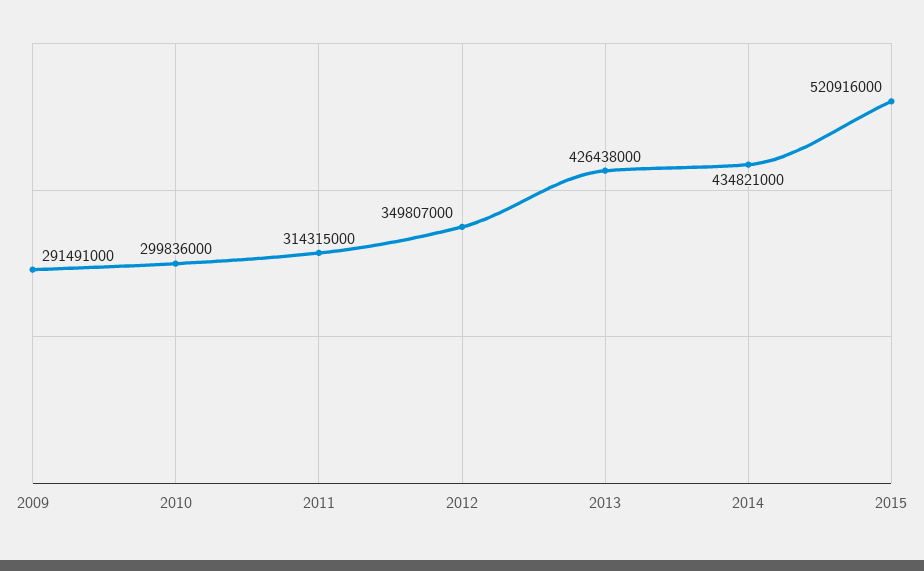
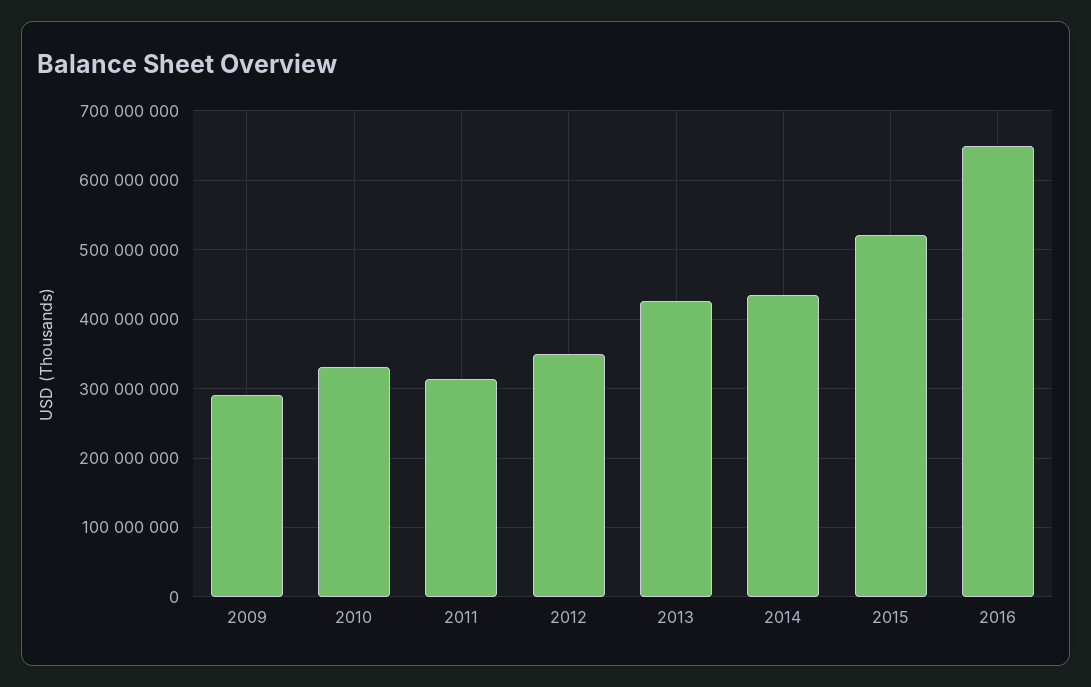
2010: 299836000 -> 330000000
2016: none -> 650000000

